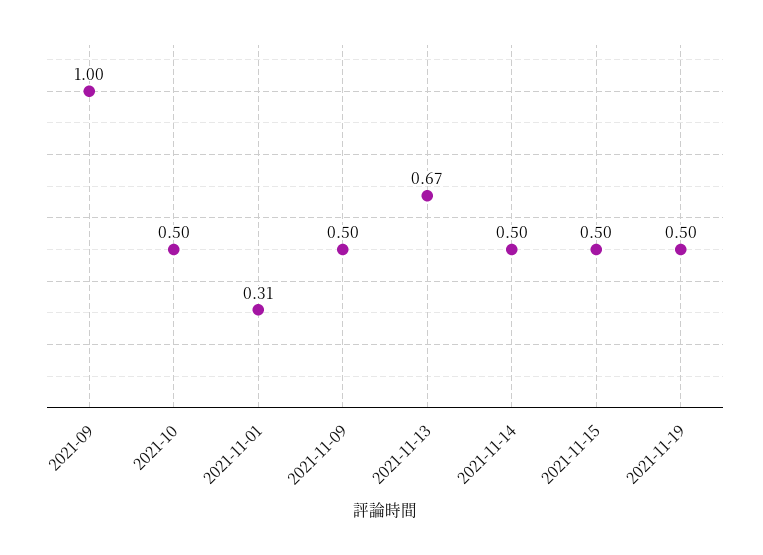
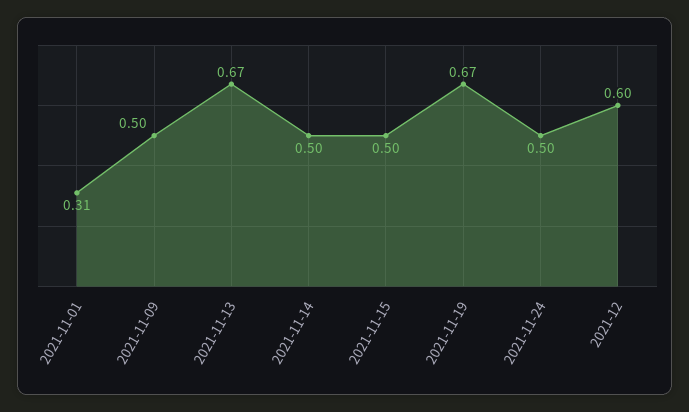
2021-09: 1 -> none
2021-10: 0.5 -> none
2021-11-19: 0.5 -> 0.67
2021-11-24: none -> 0.5
2021-12: none -> 0.6

